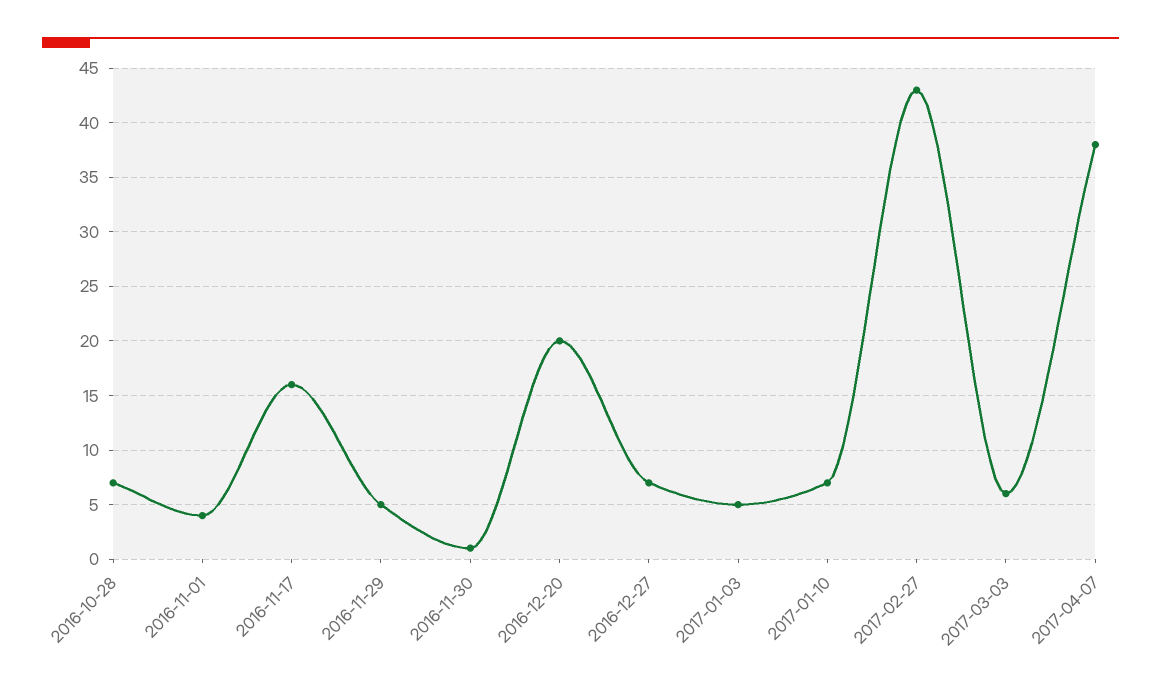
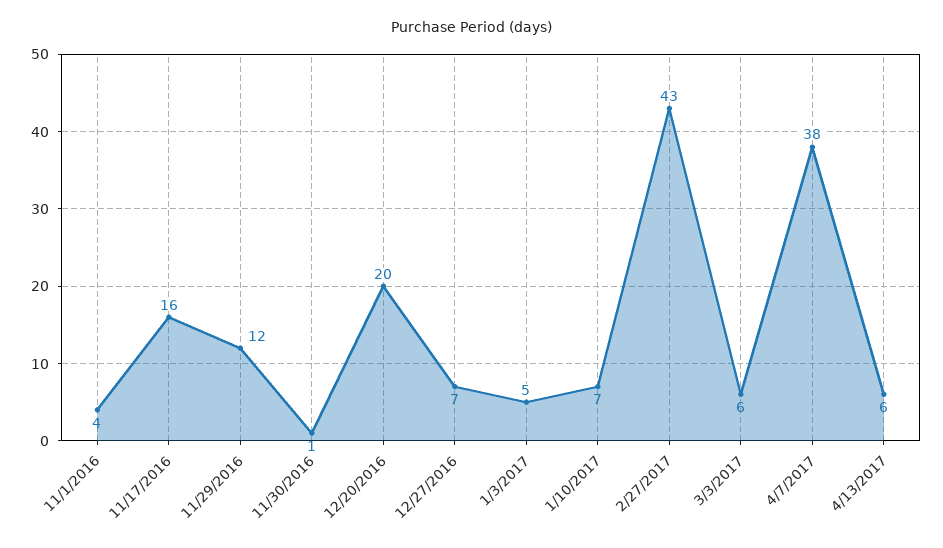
2016-10-28: 7 -> none
2016-11-29: 5 -> 12
4/13/2017: none -> 6

